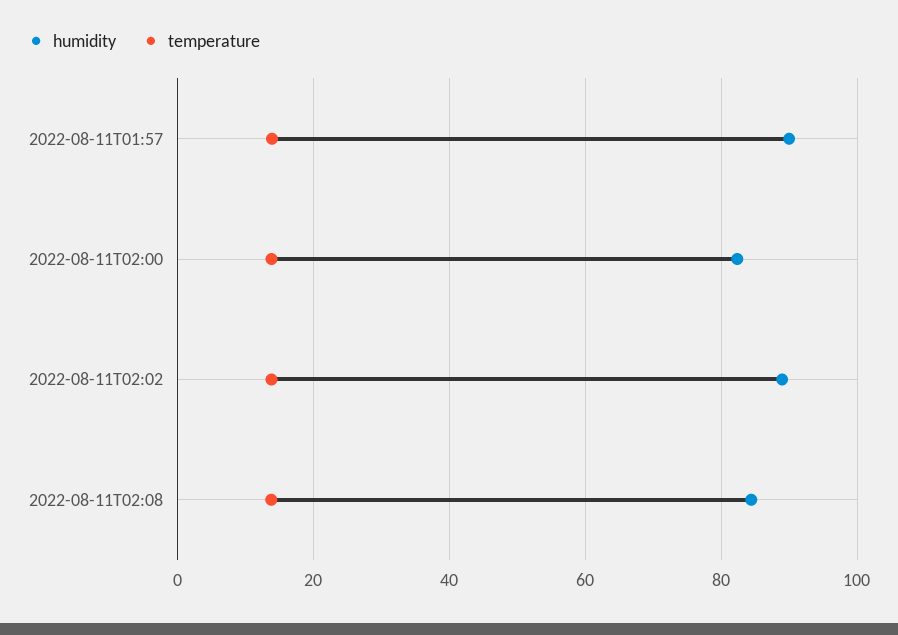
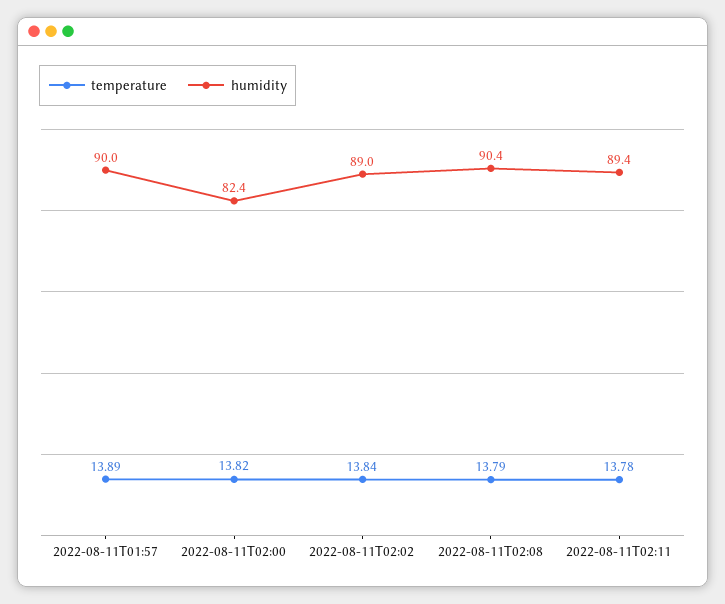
humidity, 2022-08-11T02:08: 84 -> 90.4
temperature, 2022-08-11T02:11: none -> 13.78
humidity, 2022-08-11T02:11: none -> 89.4

